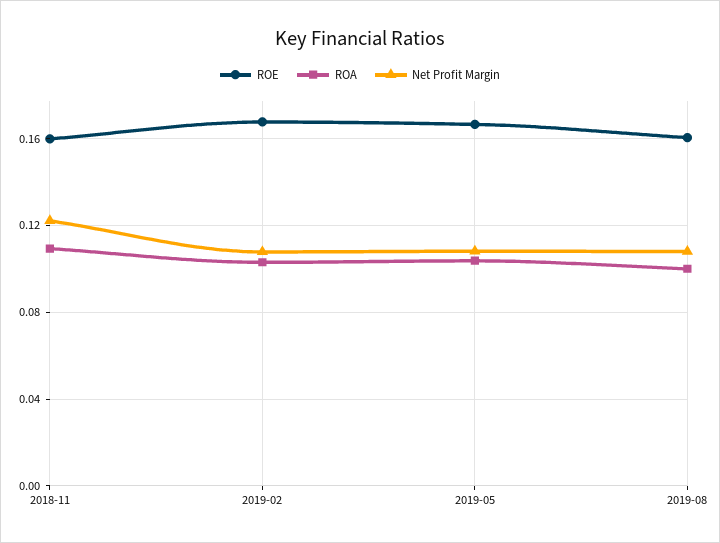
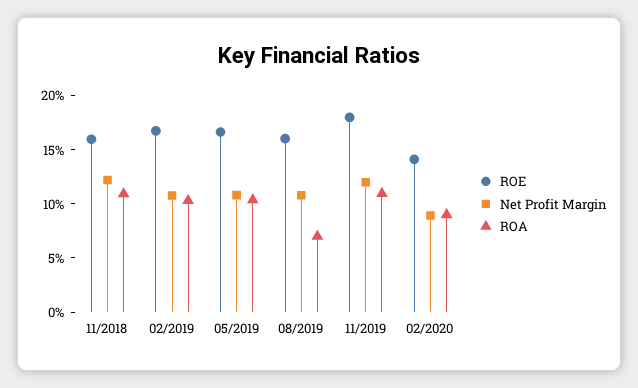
ROA, 2019-08: 0.1 -> 0.07
ROE, 11/2019: none -> 0.18
Net Profit Margin, 11/2019: none -> 0.12
ROA, 11/2019: none -> 0.11
ROE, 02/2020: none -> 0.14
Net Profit Margin, 02/2020: none -> 0.09
ROA, 02/2020: none -> 0.09

